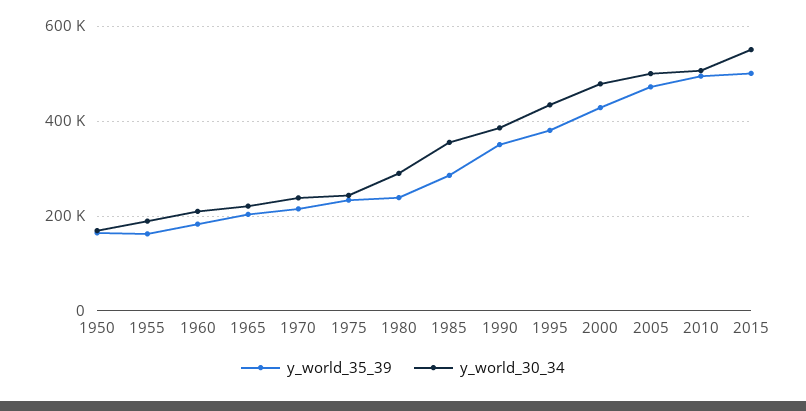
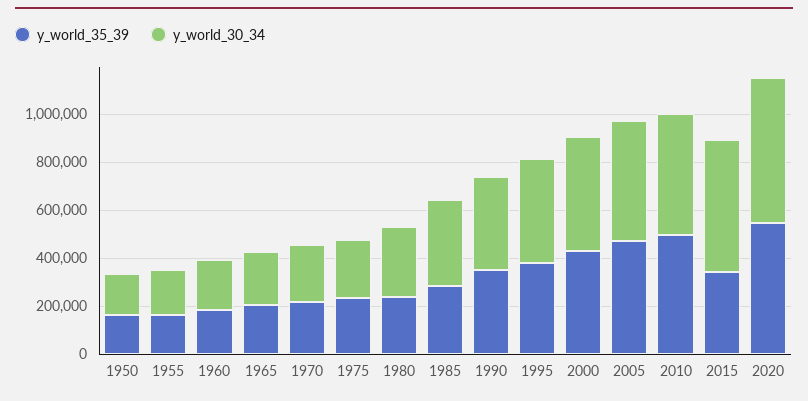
y_world_35_39, 2015: 500000 -> 350000
y_world_35_39, 2020: none -> 550000
y_world_30_34, 2020: none -> 600000

